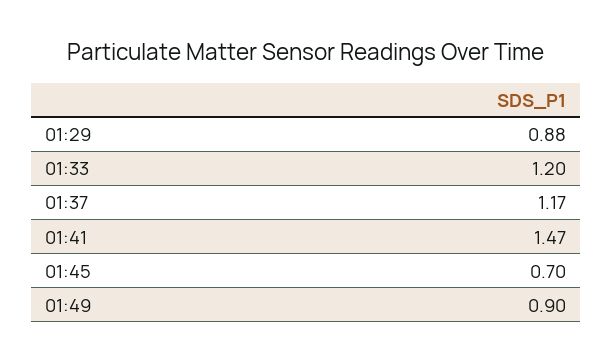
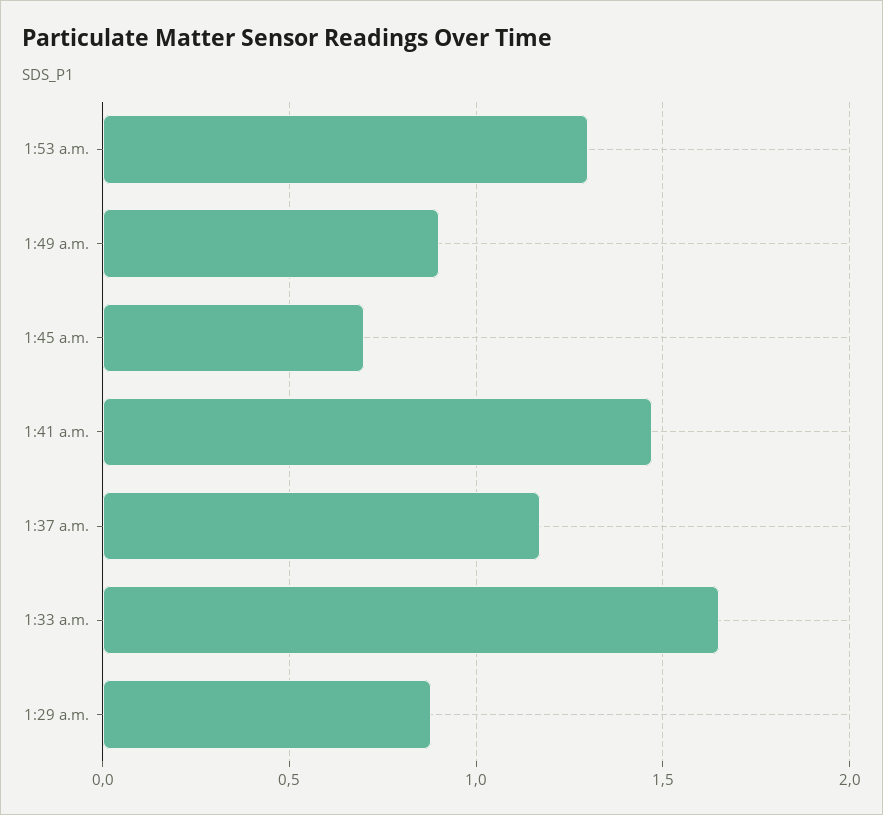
01:33: 1.2 -> 1.65
1:53 a.m.: none -> 1.3

